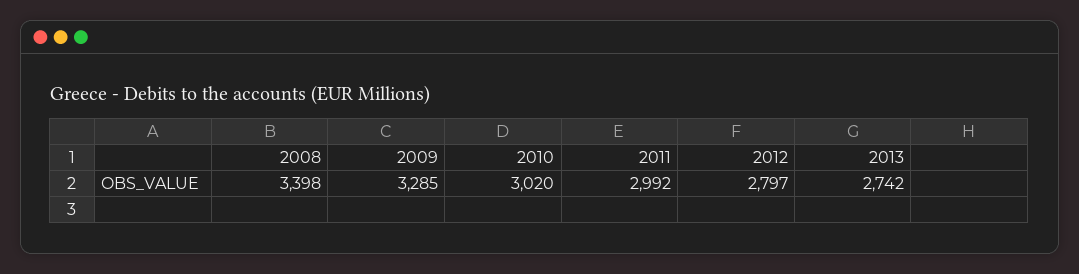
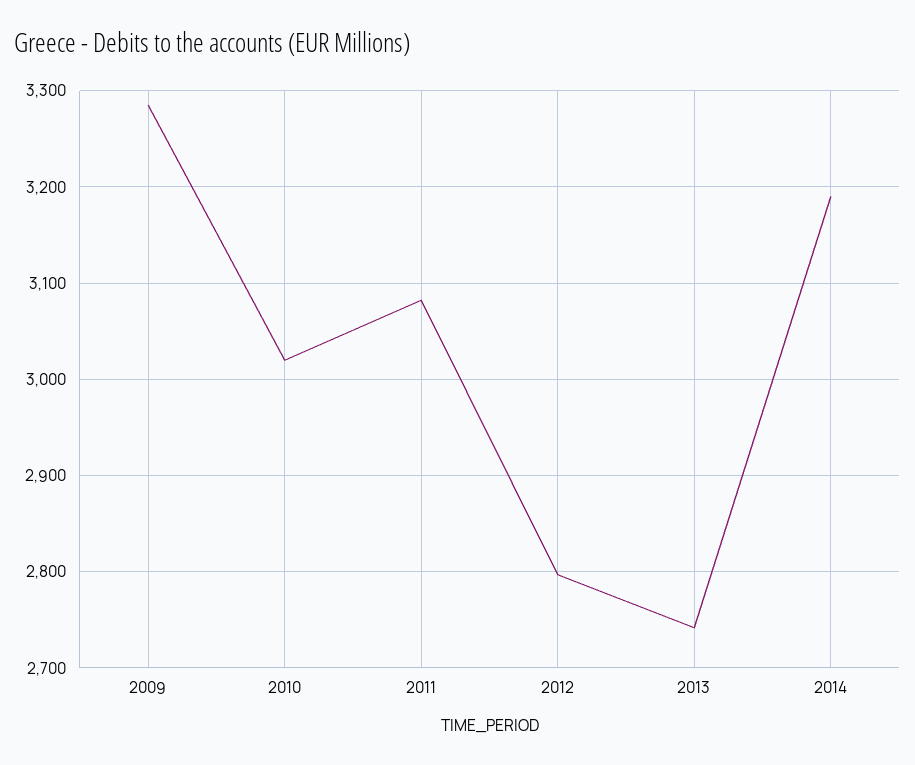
2008: 3398 -> none
2011: 2992 -> 3080
2014: none -> 3190

